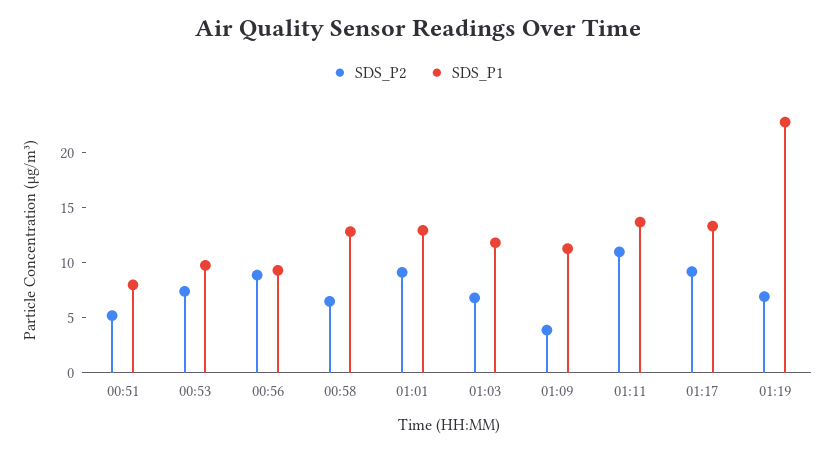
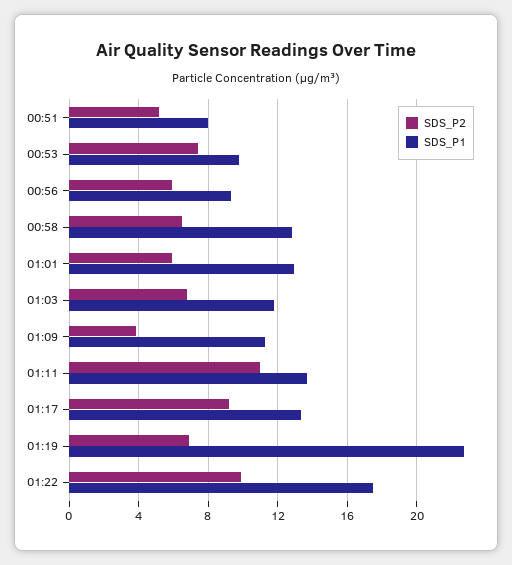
SDS_P2, 00:56: 9 -> 6
SDS_P2, 01:01: 9 -> 6
SDS_P2, 01:22: none -> 10
SDS_P1, 01:22: none -> 17.5

